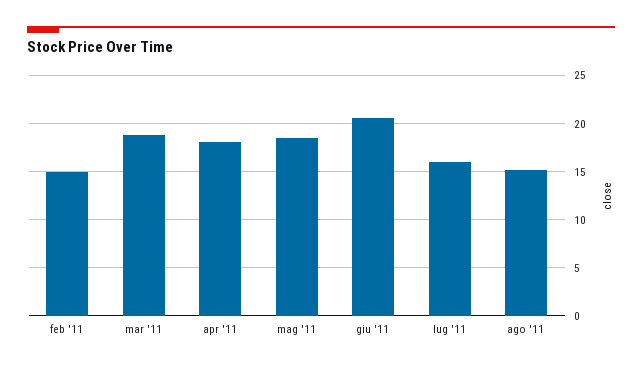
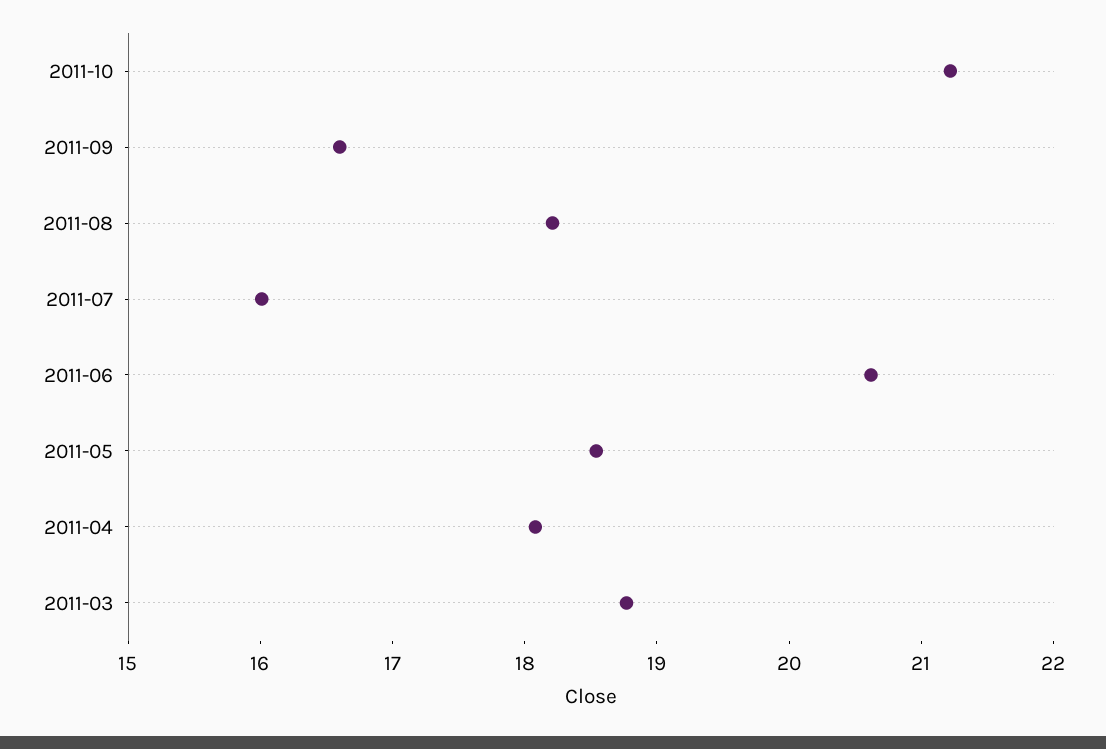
feb '11: 15 -> none
ago '11: 15 -> 18.2
2011-10: none -> 21.2
2011-09: none -> 16.6

